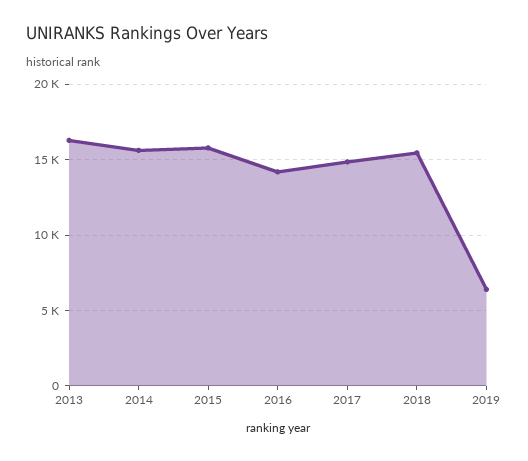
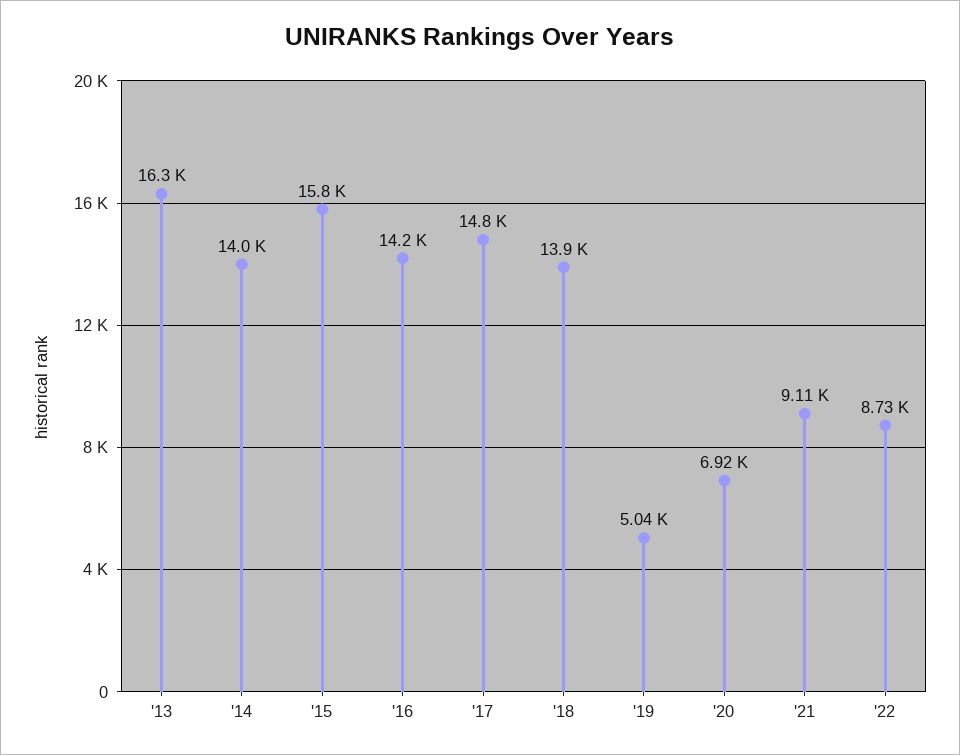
2014: 15500 -> 14000
2018: 15500 -> 13900
2019: 6500 -> 5040
'20: none -> 6920
'21: none -> 9110
'22: none -> 8730

